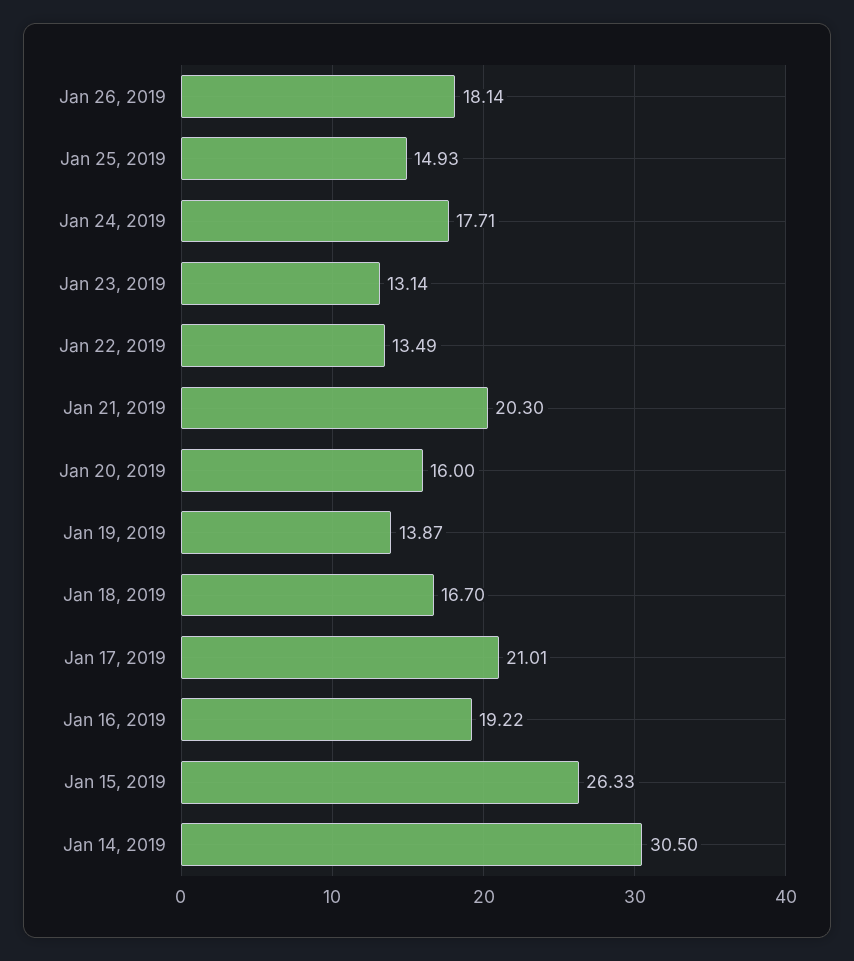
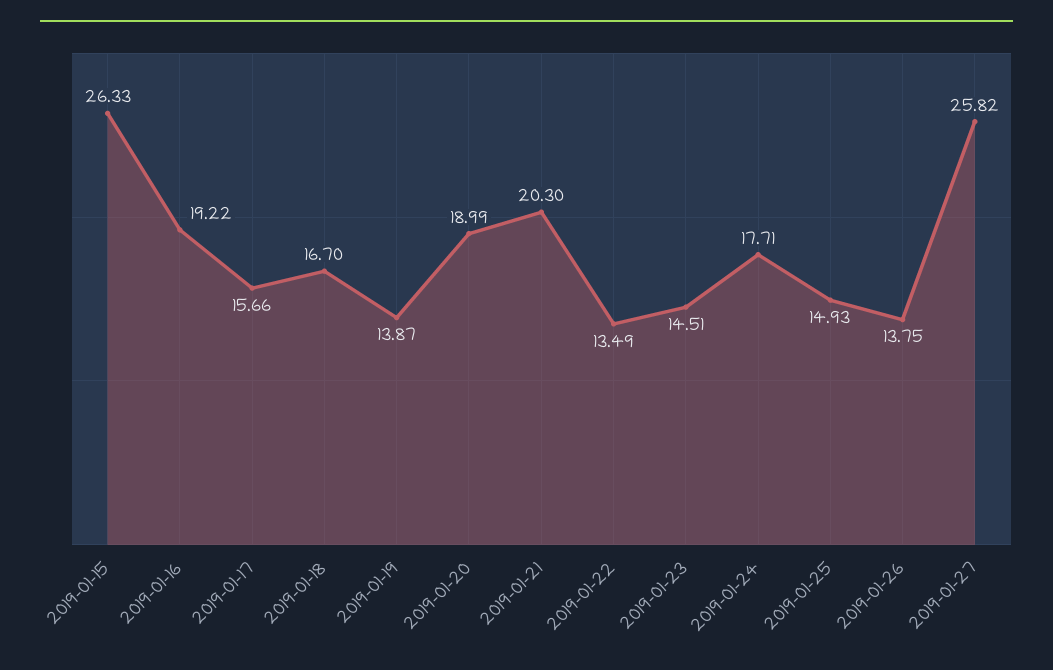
Jan 26, 2019: 18.14 -> 13.75
Jan 23, 2019: 13.14 -> 14.51
Jan 20, 2019: 16 -> 18.99
Jan 17, 2019: 21.01 -> 15.66
Jan 14, 2019: 30.5 -> none
2019-01-27: none -> 25.82

